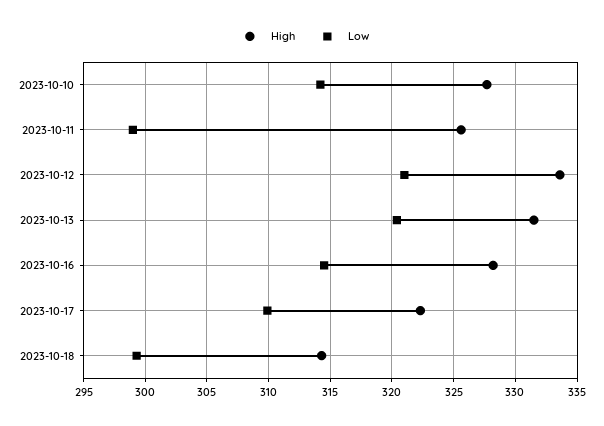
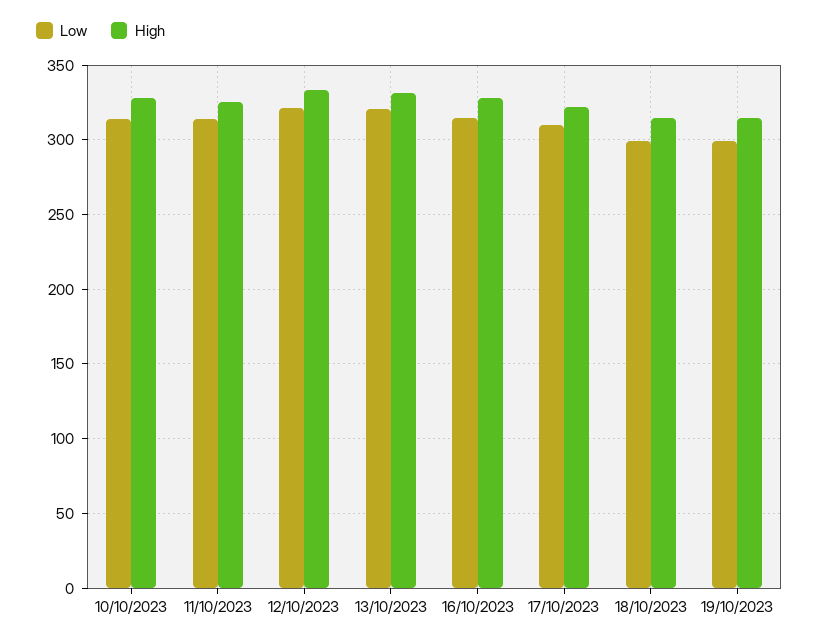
Low, 2023-10-11: 299 -> 315
Low, 19/10/2023: none -> 300
High, 19/10/2023: none -> 315

